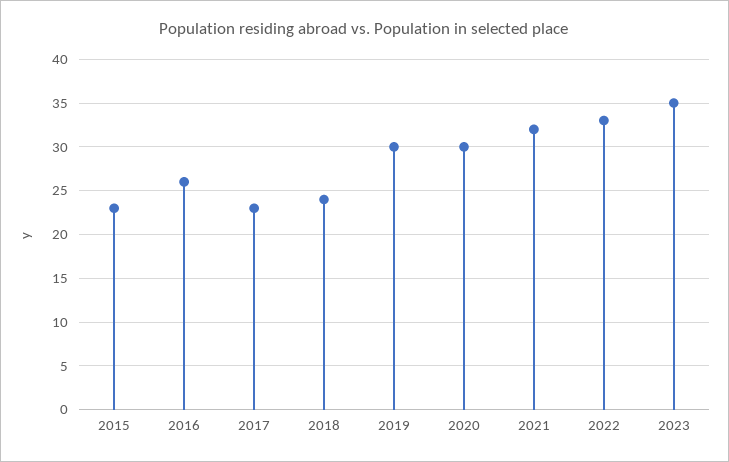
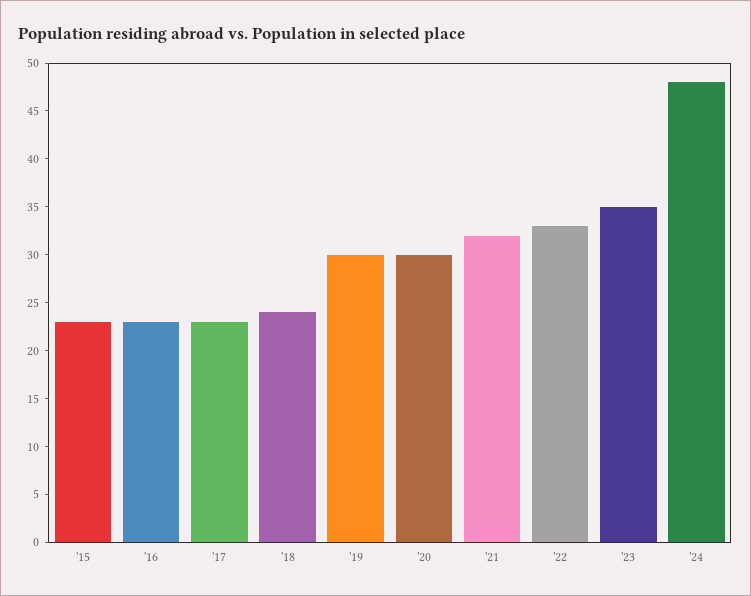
2016: 26 -> 23
'24: none -> 48

